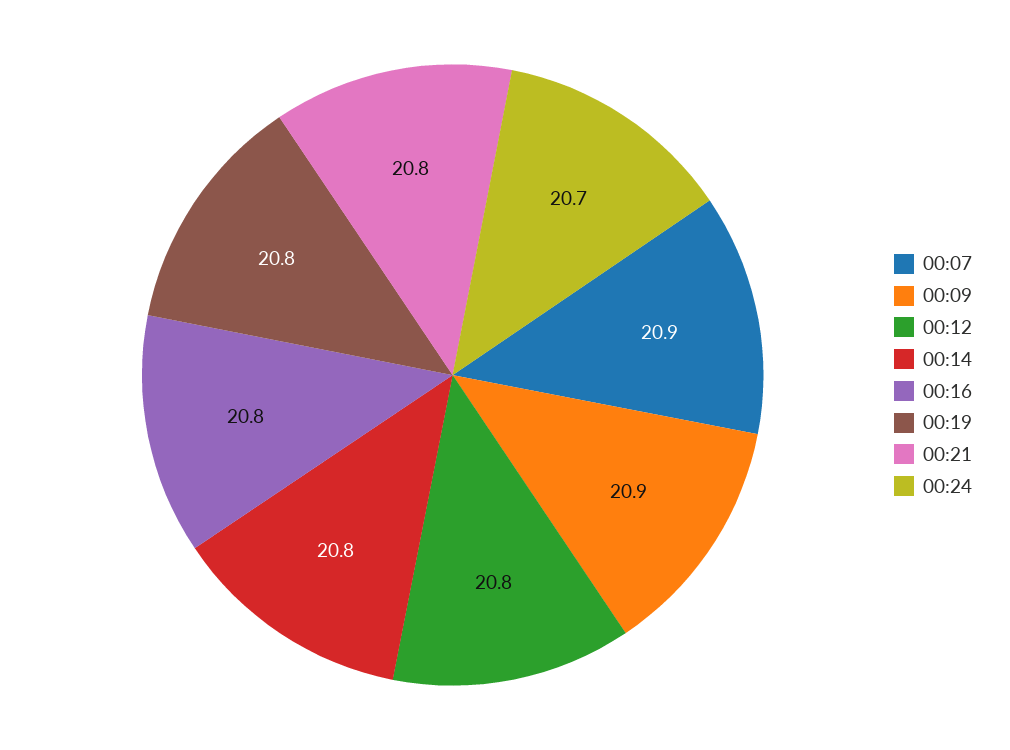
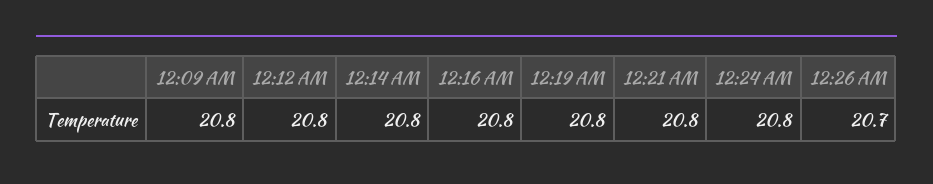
00:07: 20.9 -> none
00:09: 20.9 -> 20.8
00:24: 20.7 -> 20.8
12:26 AM: none -> 20.7

